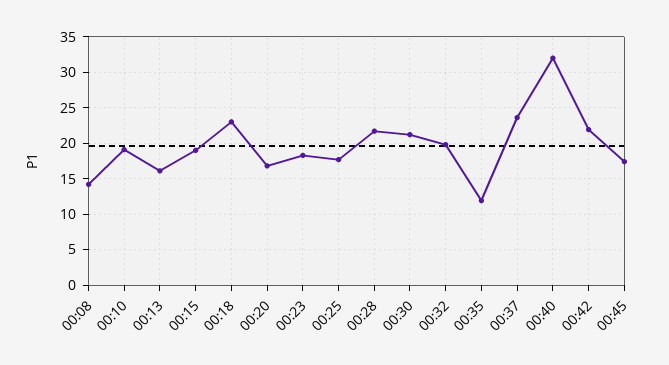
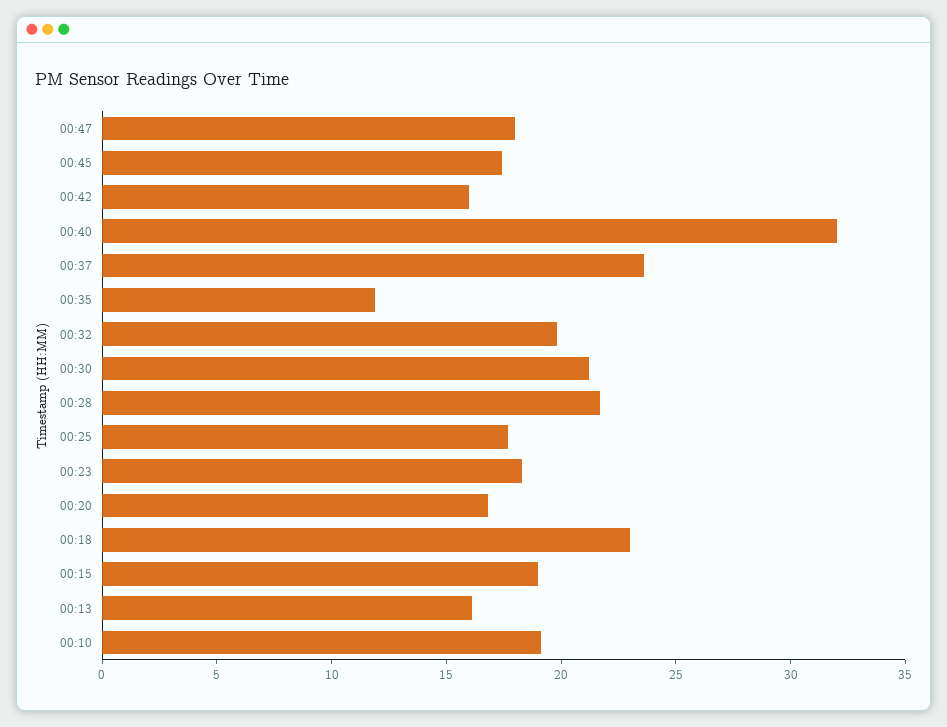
00:08: 14 -> none
00:42: 22 -> 16
00:47: none -> 18

